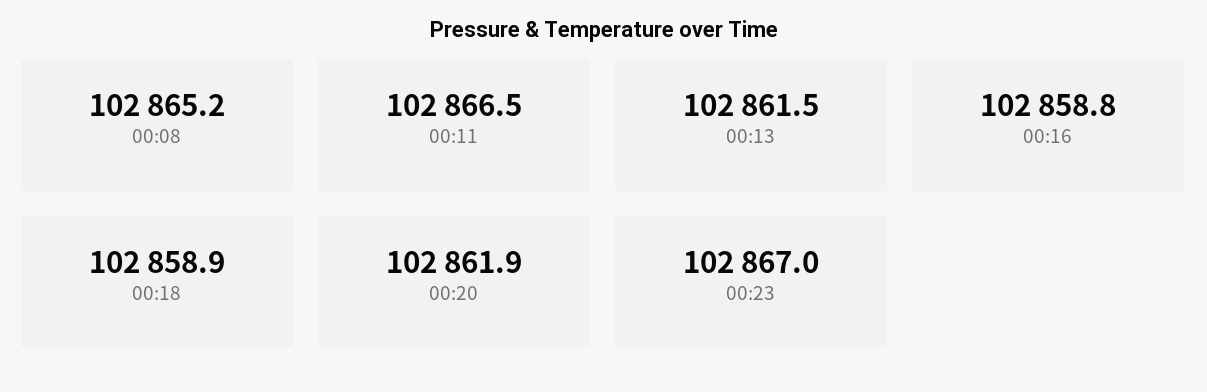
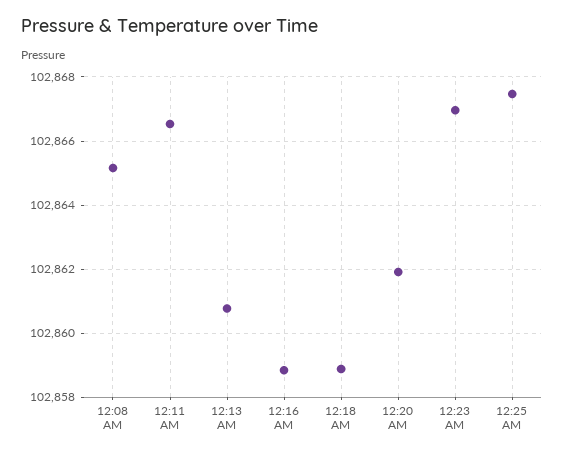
00:13: 102861.5 -> 102860.8
12:25 AM: none -> 102867.4

